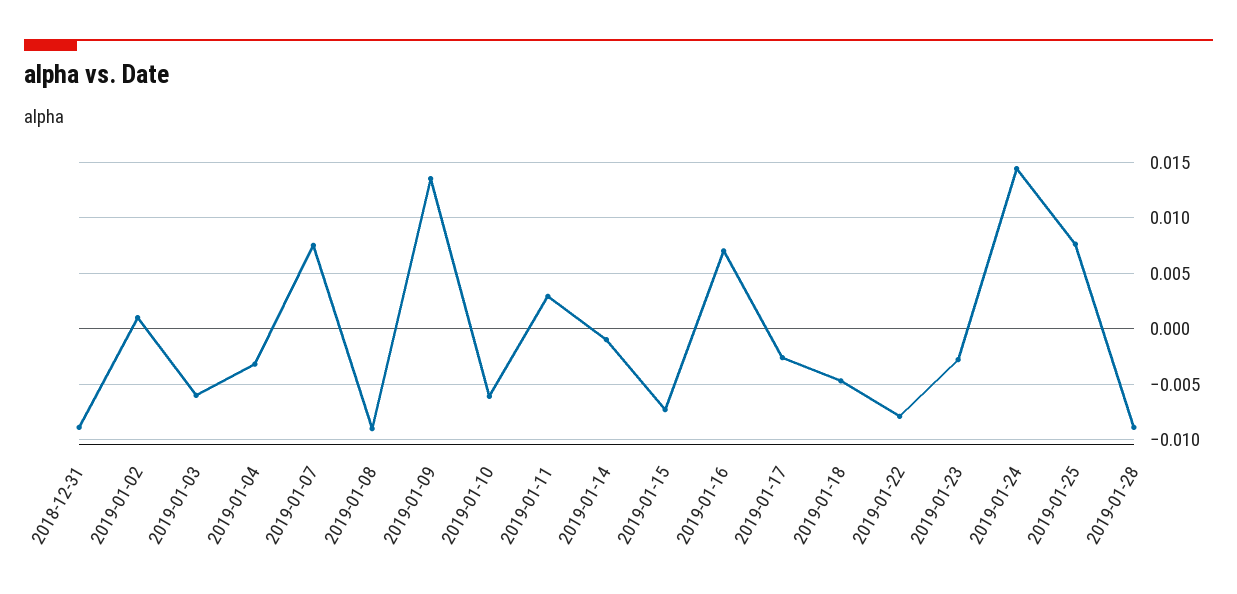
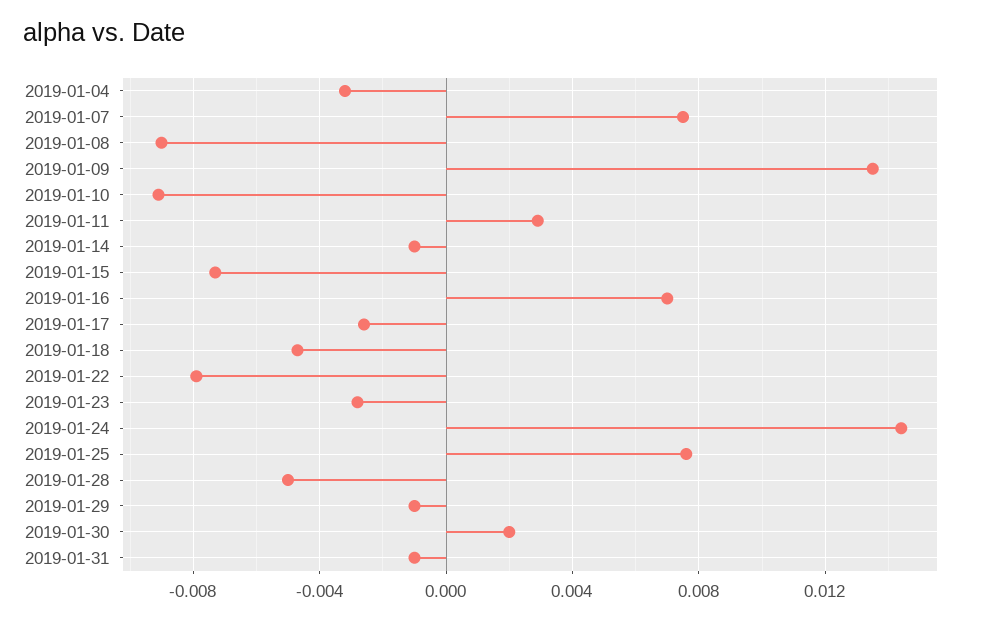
2018-12-31: -0.009 -> none
2019-01-02: 0.001 -> none
2019-01-03: -0.006 -> none
2019-01-10: -0.006 -> -0.009
2019-01-28: -0.009 -> -0.005
2019-01-29: none -> -0.001
2019-01-30: none -> 0.002
2019-01-31: none -> -0.001

